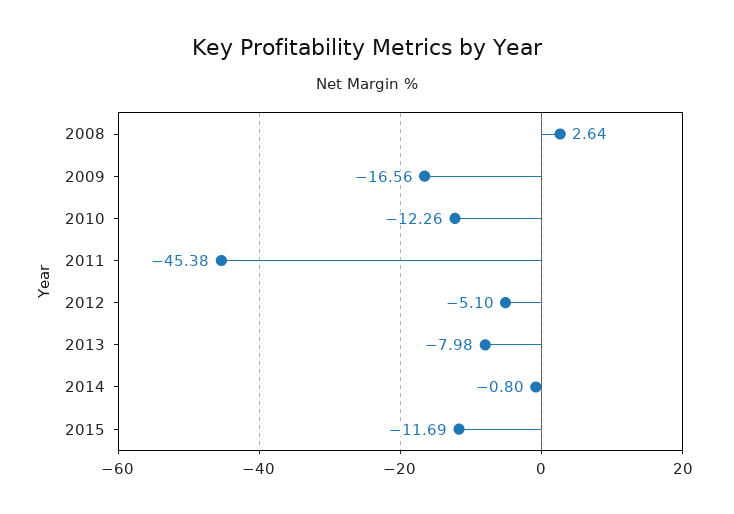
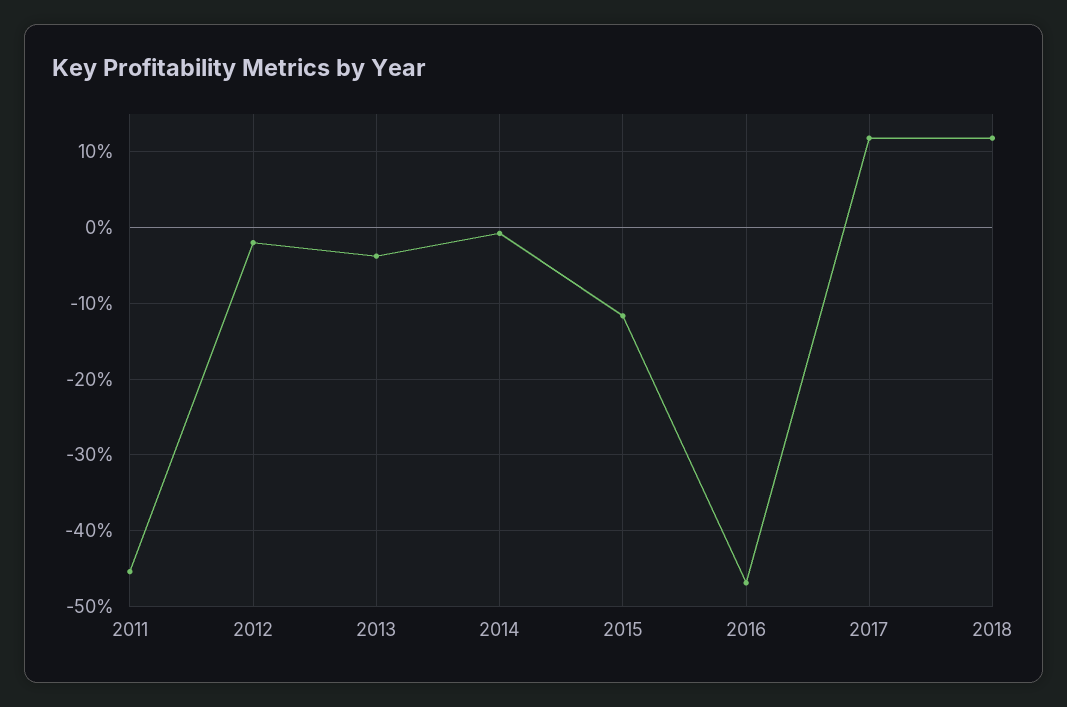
2008: 2.64 -> none
2009: -16.56 -> none
2010: -12.26 -> none
2012: -5.1 -> -2
2013: -7.98 -> -4
2016: none -> -47
2017: none -> 12
2018: none -> 12

